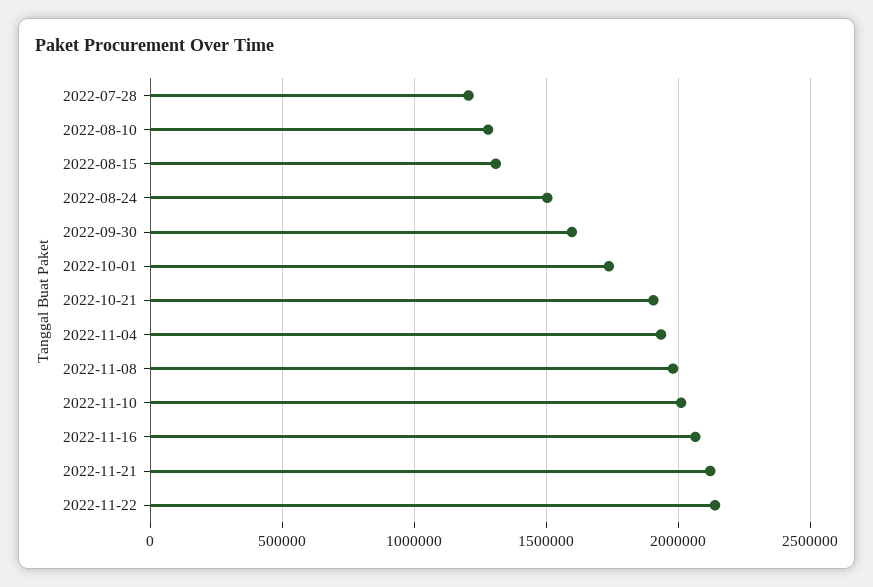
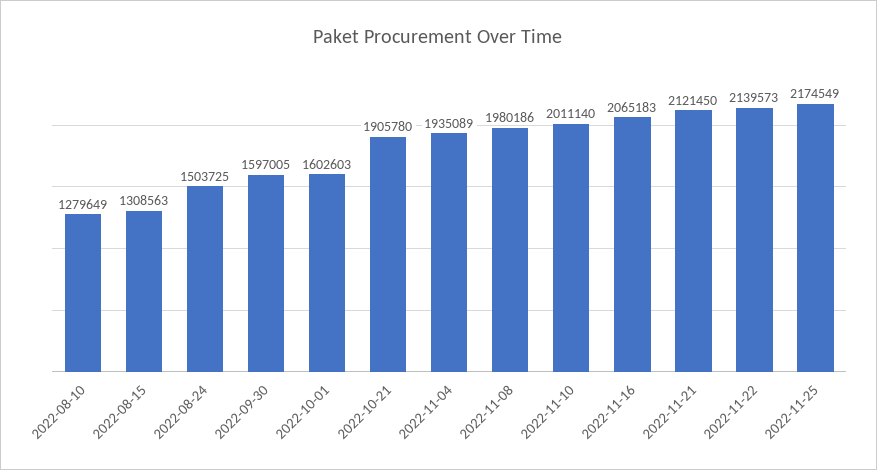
2022-07-28: 1200000 -> none
2022-10-01: 1750000 -> 1602603
2022-11-25: none -> 2174549

